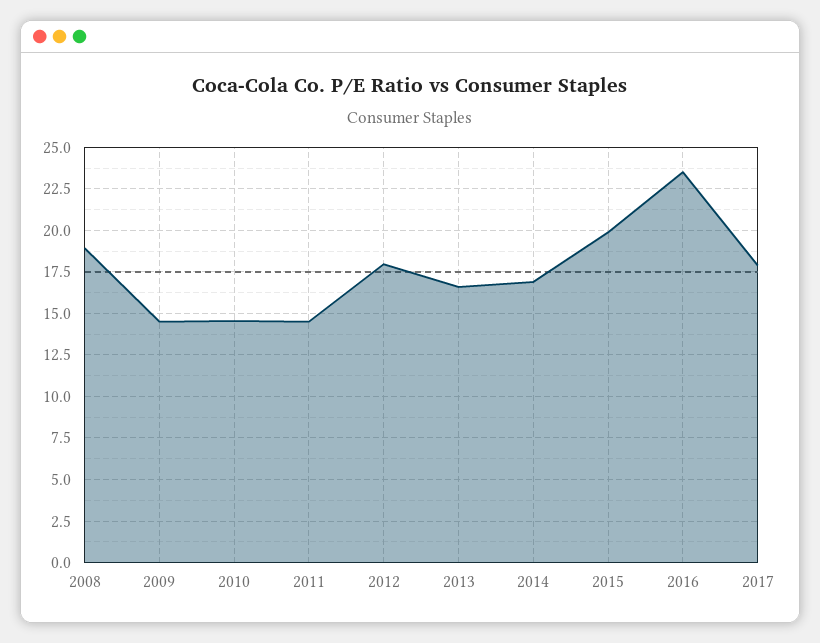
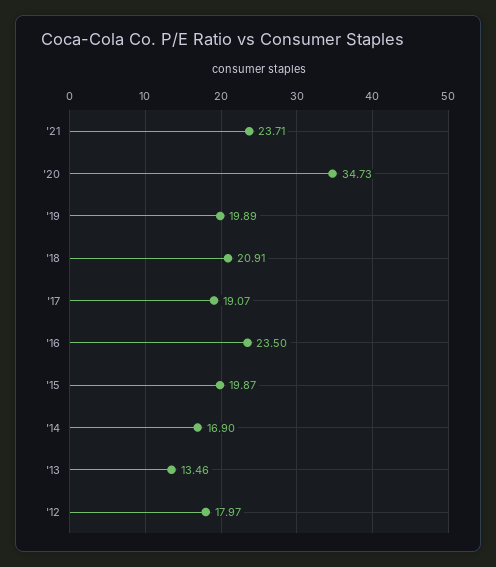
2008: 19 -> none
2009: 14.5 -> none
2010: 14.5 -> none
2011: 14.5 -> none
2013: 16.5 -> 13.46
2017: 18 -> 19.07
'21: none -> 23.71
'20: none -> 34.73
'19: none -> 19.89
'18: none -> 20.91

